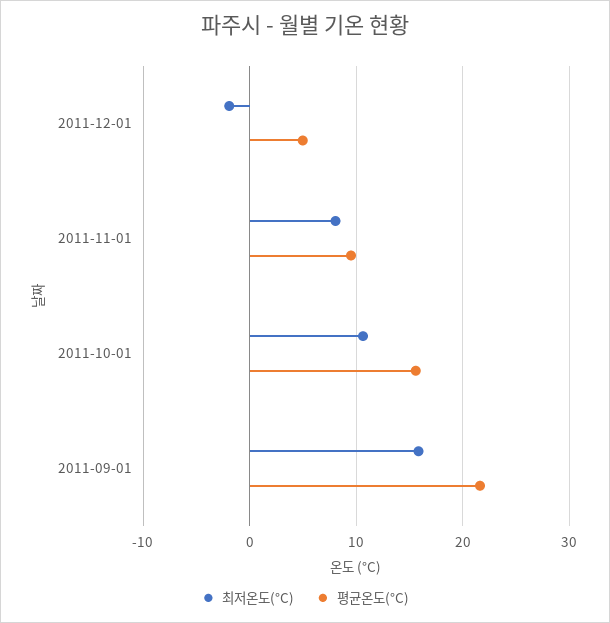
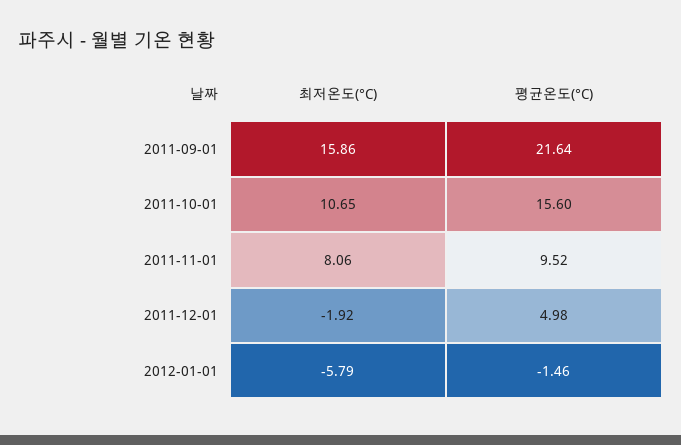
최저온도(°C), 2012-01-01: none -> -5.79
평균온도(°C), 2012-01-01: none -> -1.46

